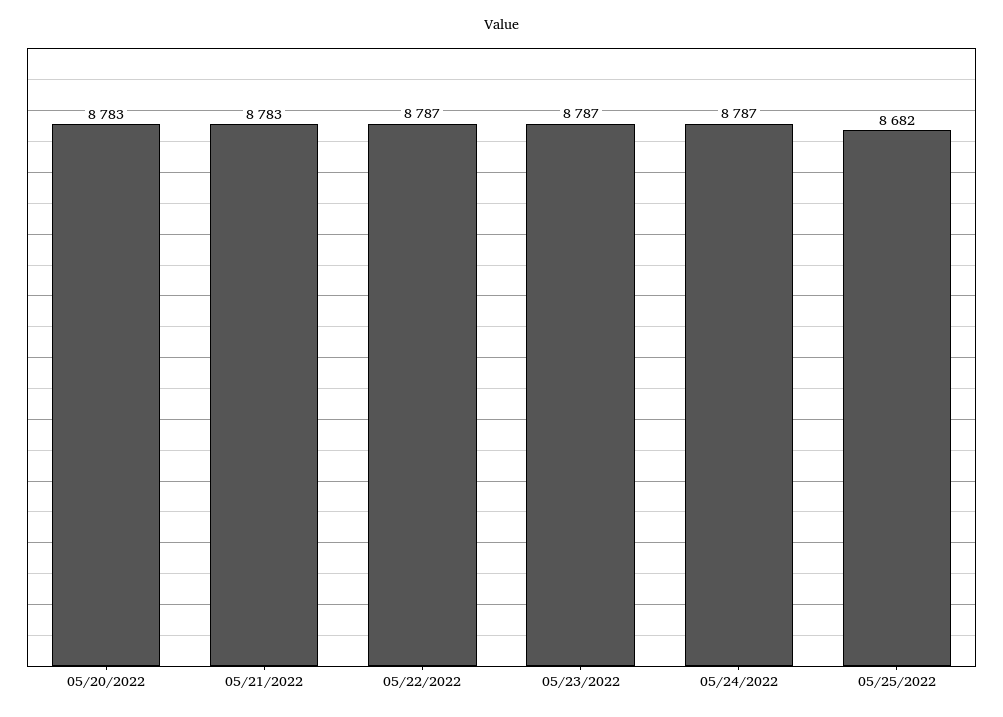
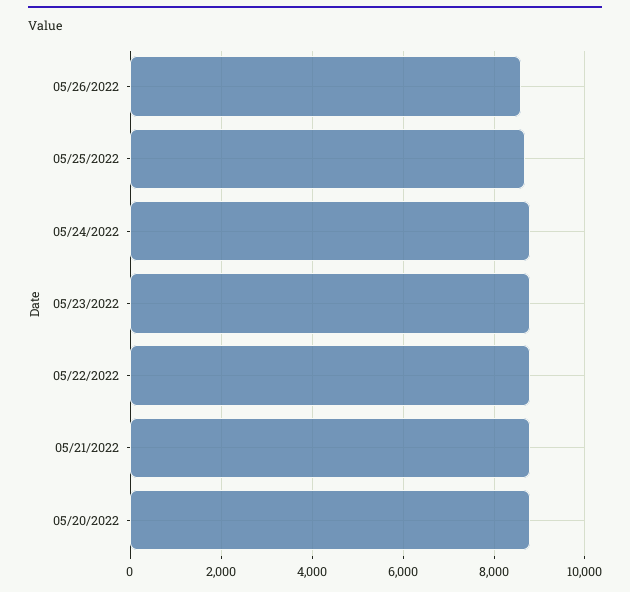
05/26/2022: none -> 8600

